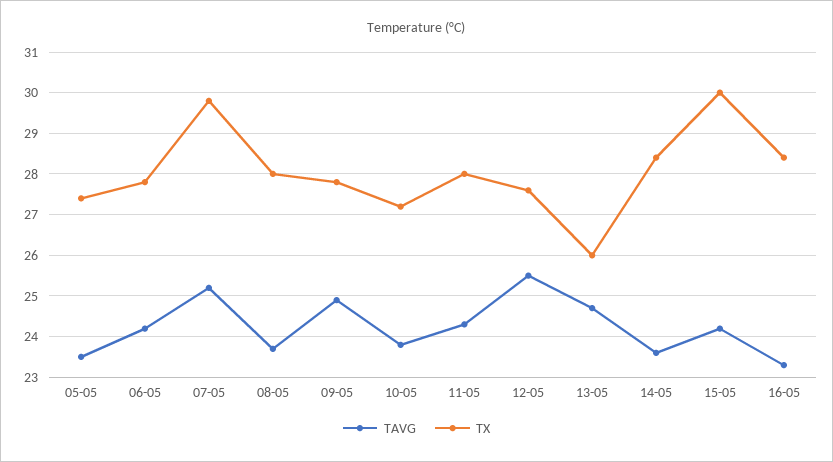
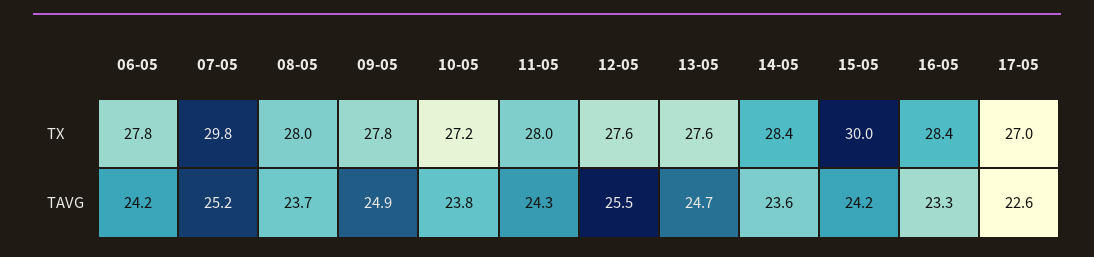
TAVG, 05-05: 23.5 -> none
TX, 05-05: 27.5 -> none
TX, 13-05: 26 -> 27.6
TX, 17-05: none -> 27
TAVG, 17-05: none -> 22.6

